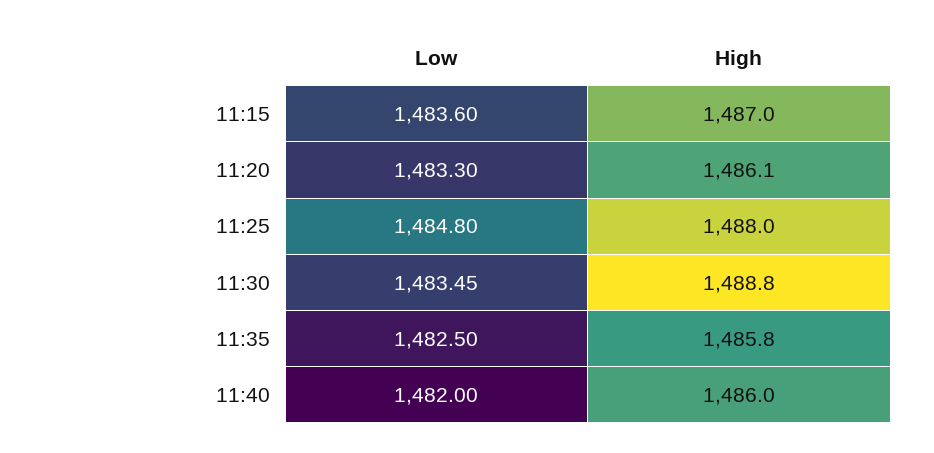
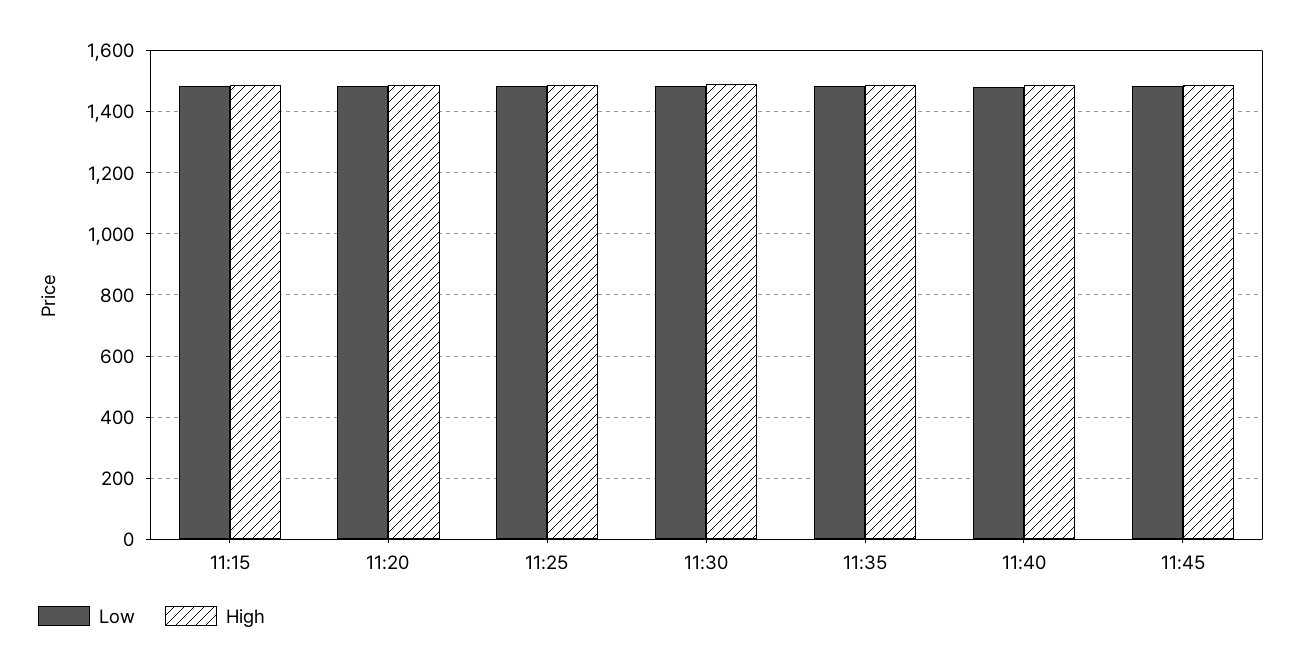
Low, 11:45: none -> 1480
High, 11:45: none -> 1480

